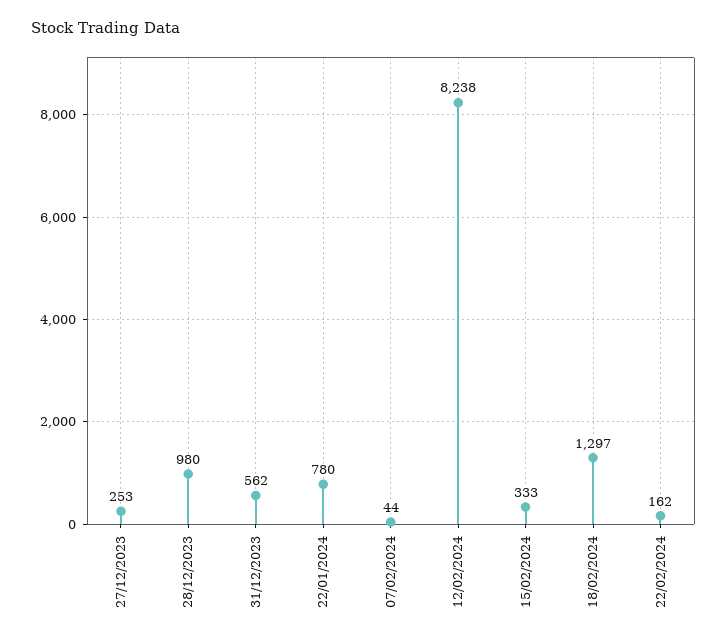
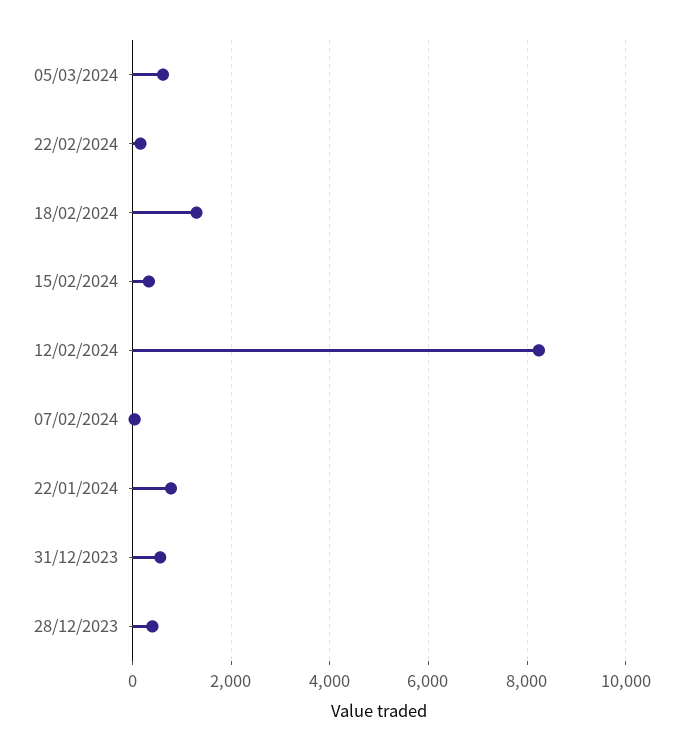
27/12/2023: 253 -> none
28/12/2023: 980 -> 400
05/03/2024: none -> 600

